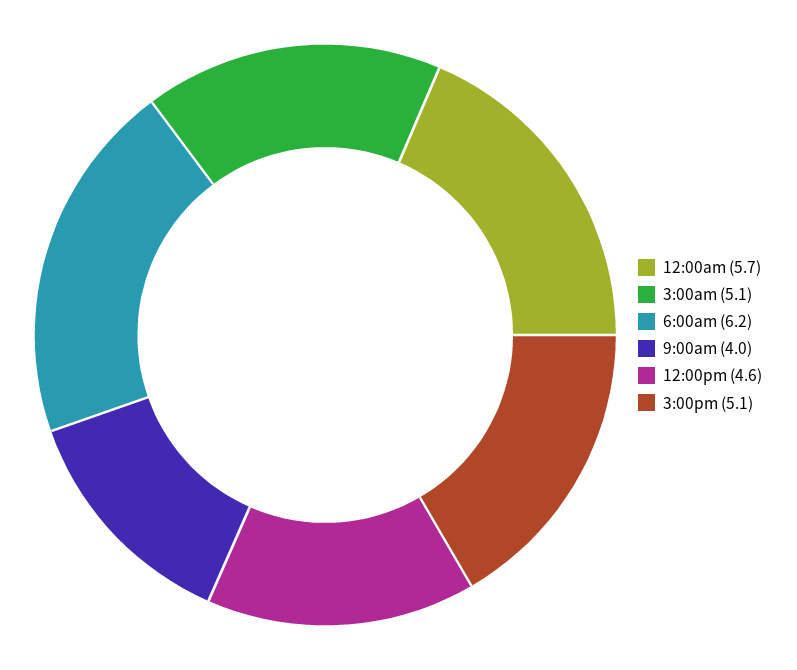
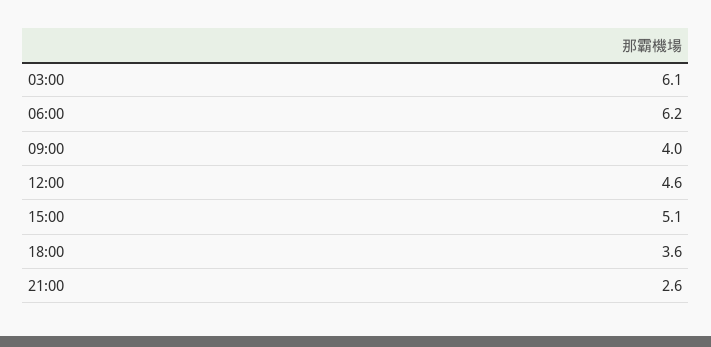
12:00am: 5.7 -> none
3:00am: 5.1 -> 6.1
18:00: none -> 3.6
21:00: none -> 2.6

